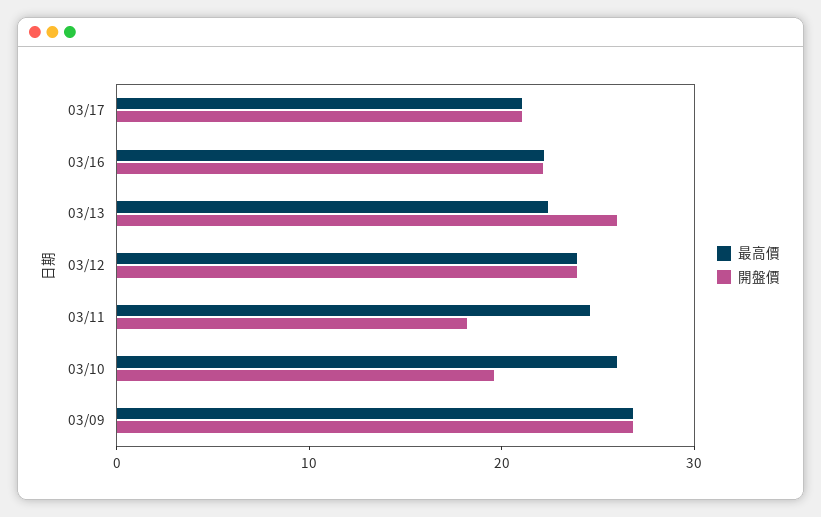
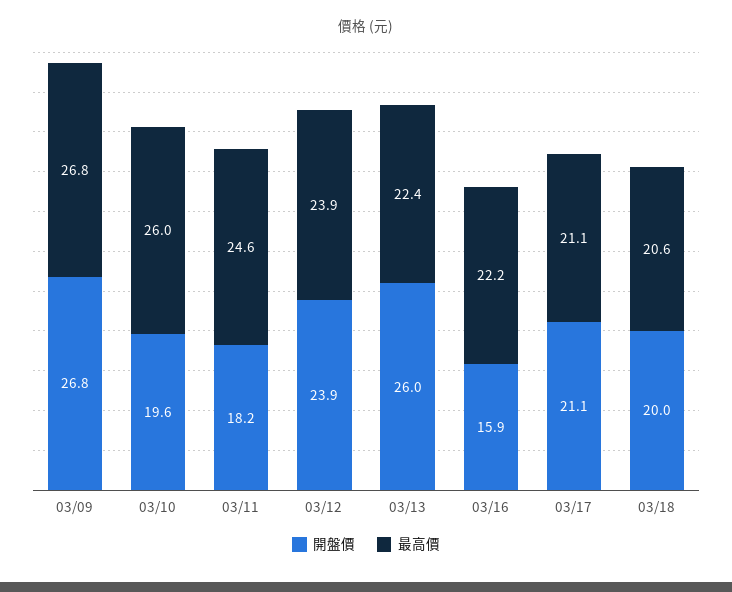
開盤價, 03/16: 22 -> 15.9
開盤價, 03/18: none -> 20
最高價, 03/18: none -> 20.6

